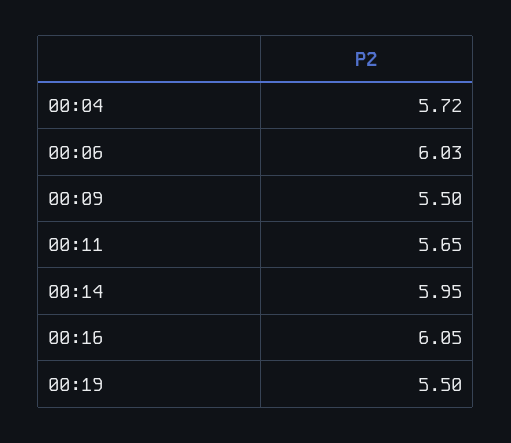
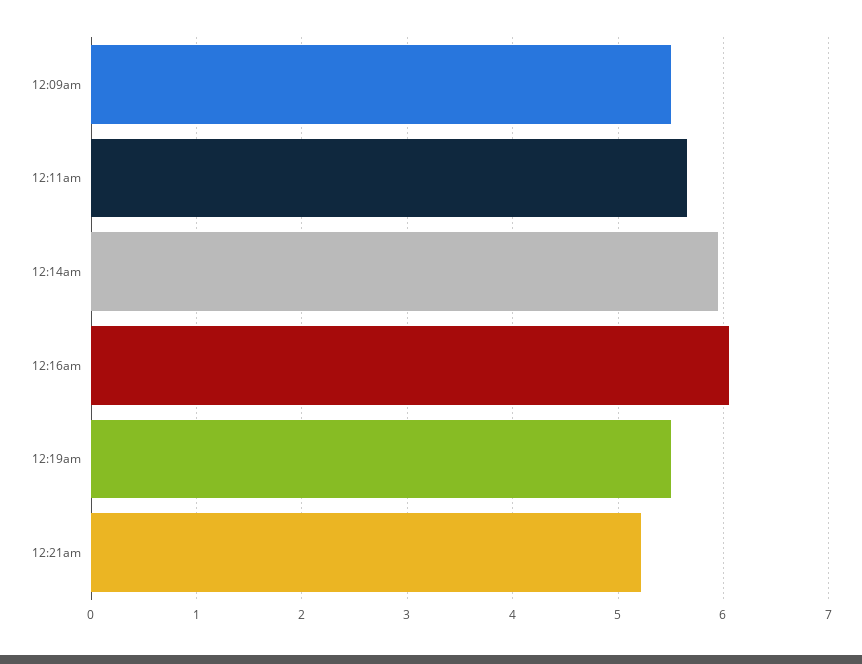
00:04: 5.72 -> none
00:06: 6.03 -> none
12:21am: none -> 5.2

